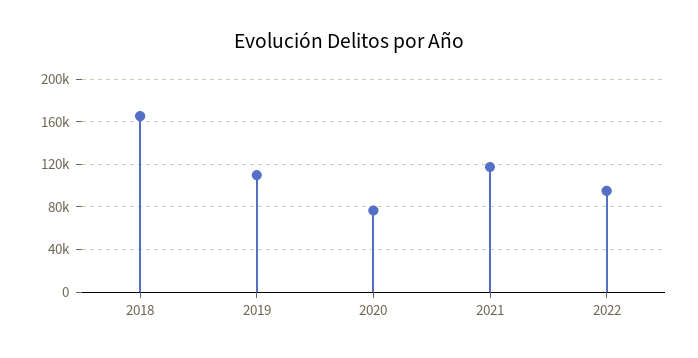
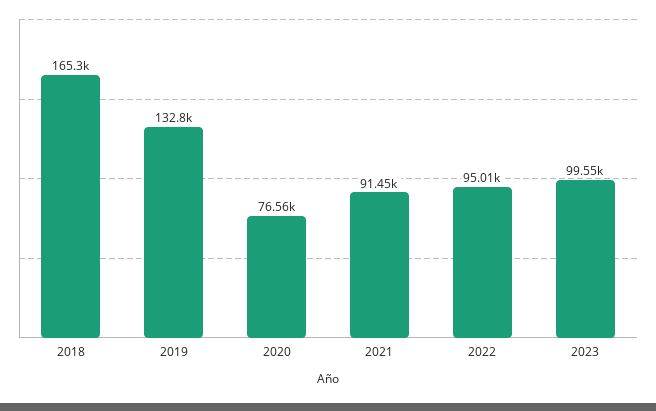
2019: 110000 -> 132800
2021: 120000 -> 91450
2023: none -> 99550

